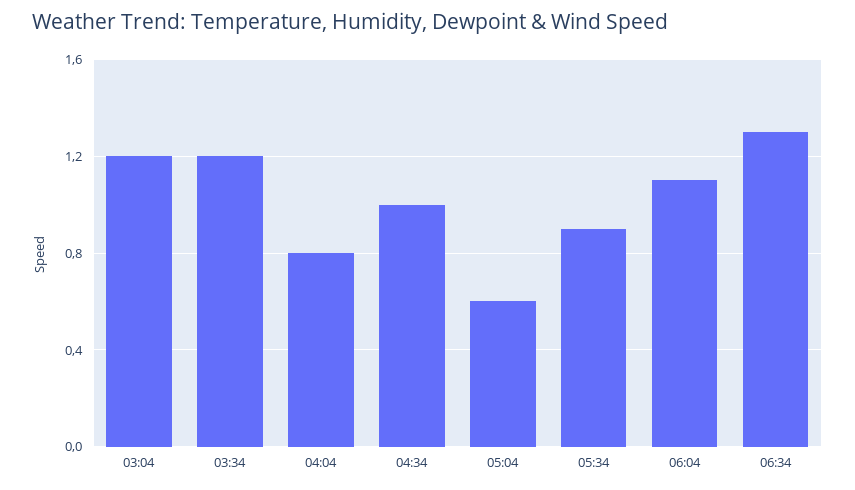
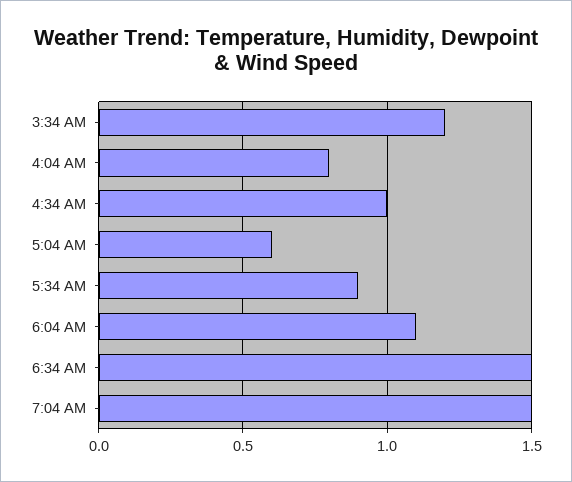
03:04: 1.2 -> none
06:34: 1.3 -> 1.5
7:04 AM: none -> 1.5

